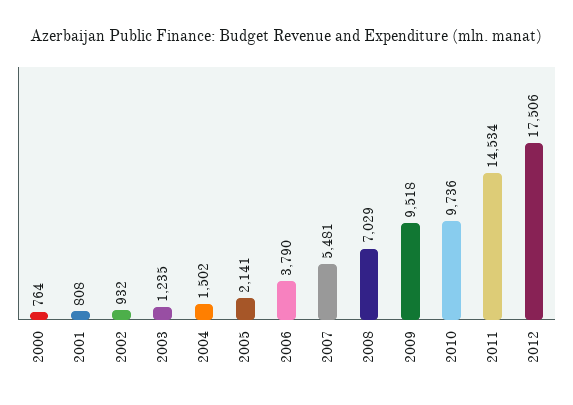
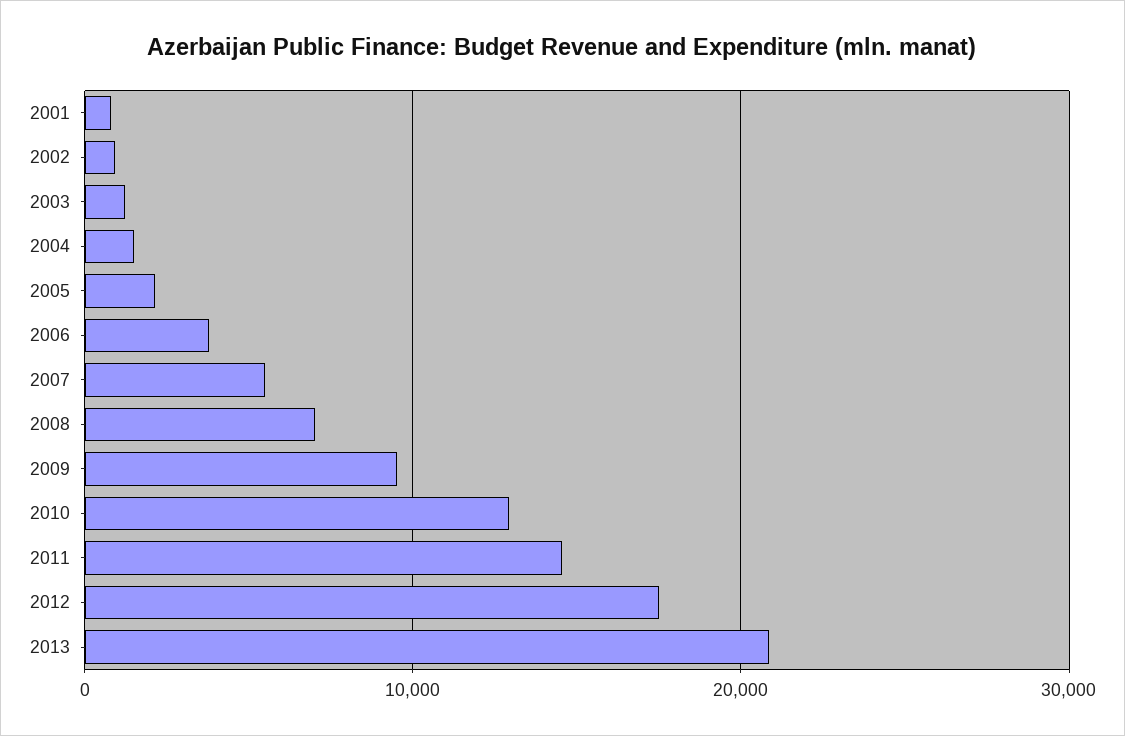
2000: 764 -> none
2010: 9736 -> 13000
2013: none -> 21000

